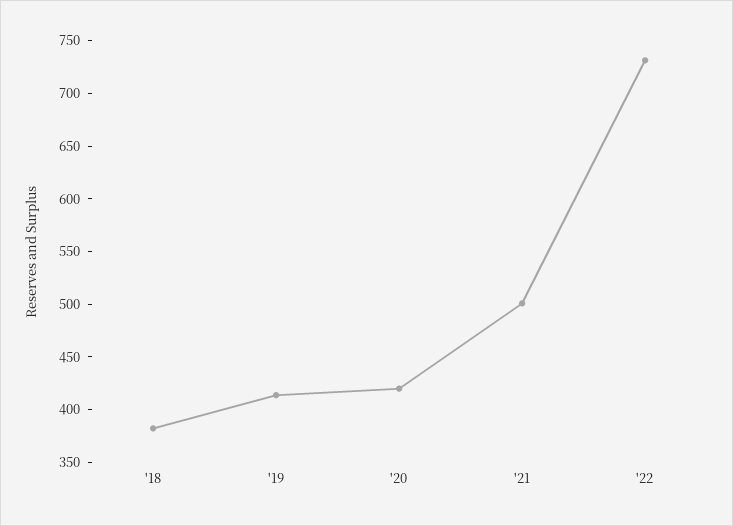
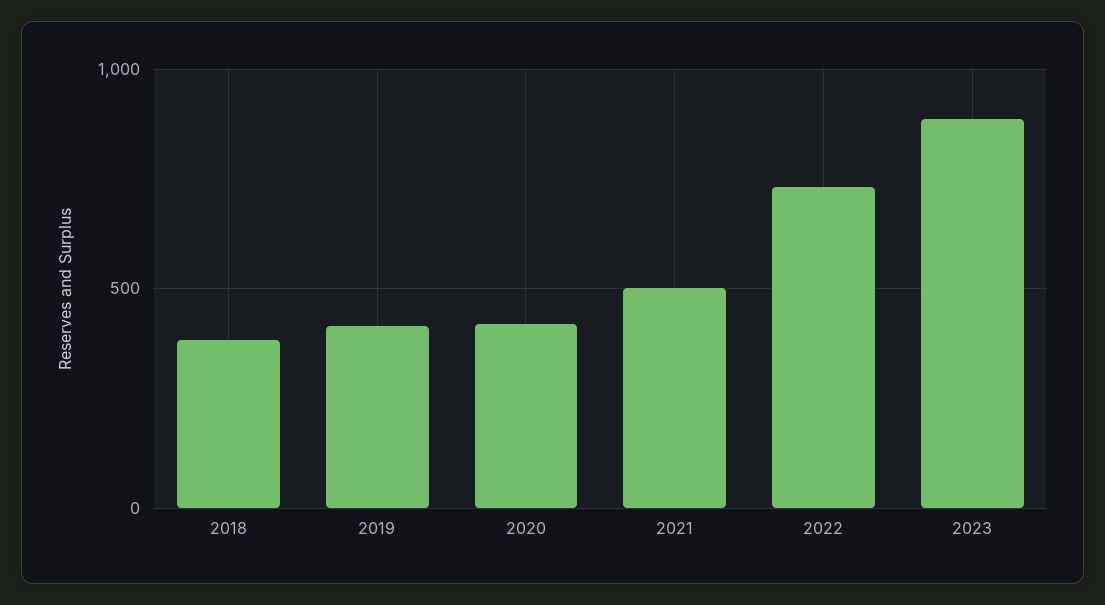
2023: none -> 900

